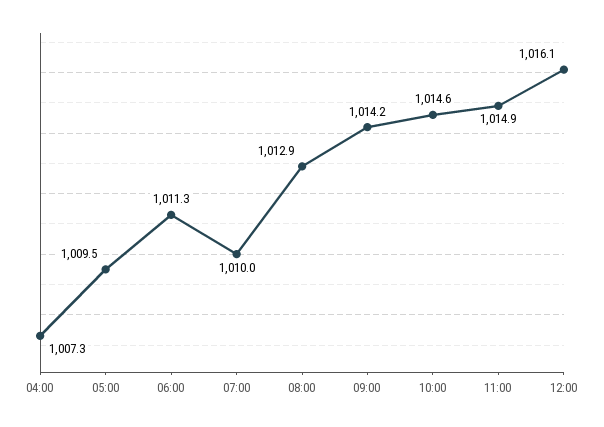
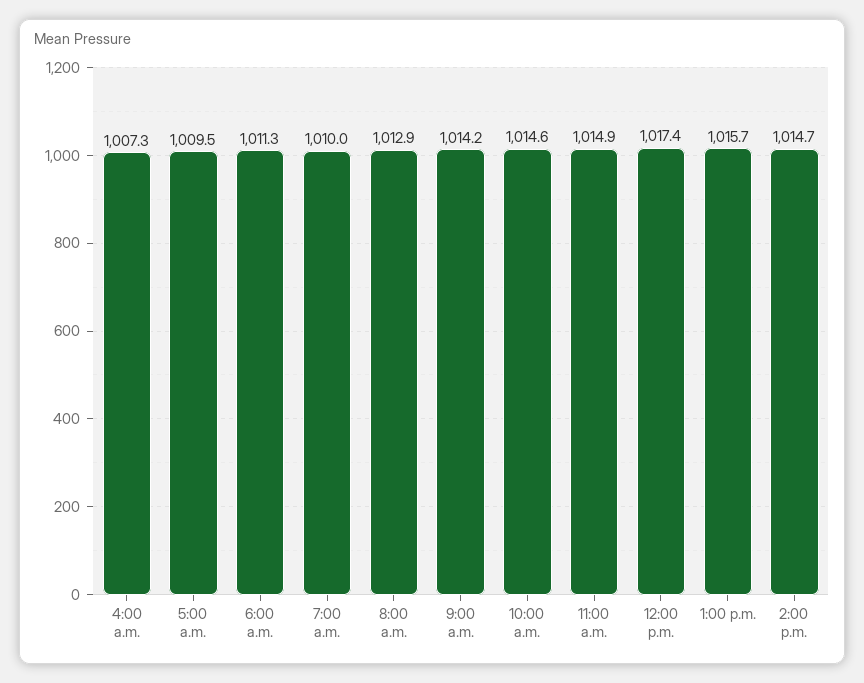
12:00: 1016.1 -> 1017.4
1:00 p.m.: none -> 1015.7
2:00 p.m.: none -> 1014.7

